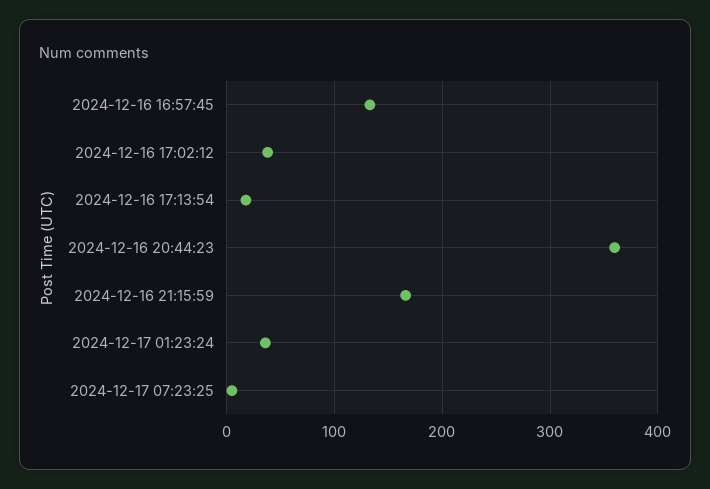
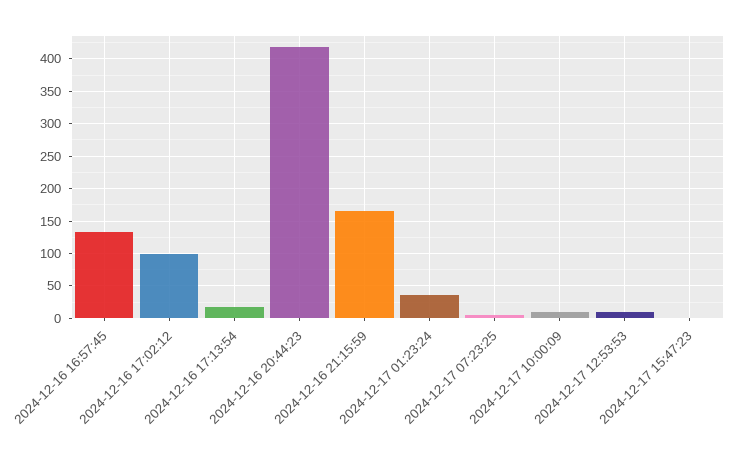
2024-12-16 17:02:12: 40 -> 100
2024-12-16 20:44:23: 360 -> 420
2024-12-17 10:00:09: none -> 10
2024-12-17 12:53:53: none -> 10
2024-12-17 15:47:23: none -> 0

